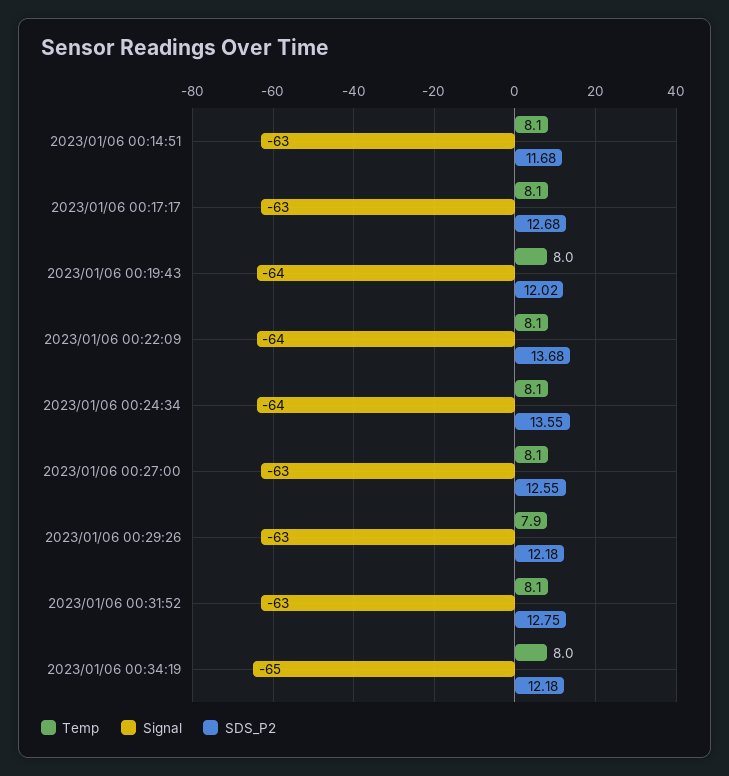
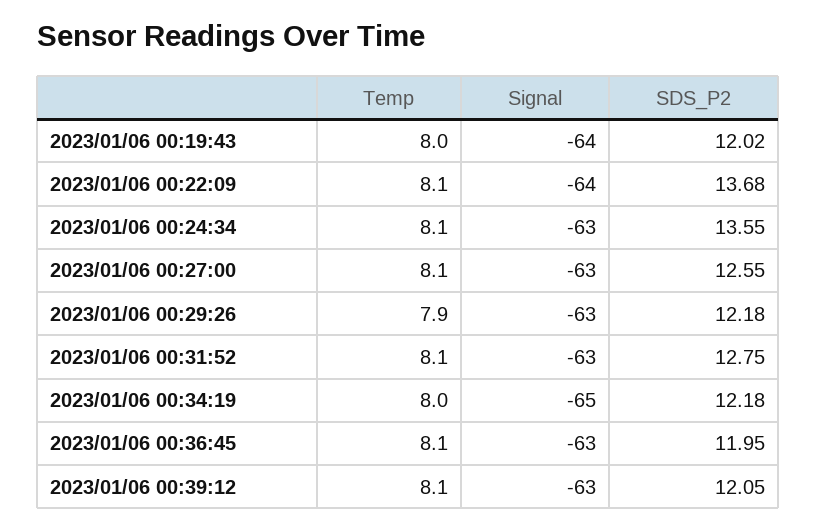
Temp, 2023/01/06 00:14:51: 8.1 -> none
Signal, 2023/01/06 00:14:51: -63 -> none
SDS_P2, 2023/01/06 00:14:51: 11.68 -> none
Temp, 2023/01/06 00:17:17: 8.1 -> none
Signal, 2023/01/06 00:17:17: -63 -> none
SDS_P2, 2023/01/06 00:17:17: 12.68 -> none
Signal, 2023/01/06 00:24:34: -64 -> -63
Temp, 2023/01/06 00:36:45: none -> 8.1
Signal, 2023/01/06 00:36:45: none -> -63
SDS_P2, 2023/01/06 00:36:45: none -> 11.95
Temp, 2023/01/06 00:39:12: none -> 8.1
Signal, 2023/01/06 00:39:12: none -> -63
SDS_P2, 2023/01/06 00:39:12: none -> 12.05

